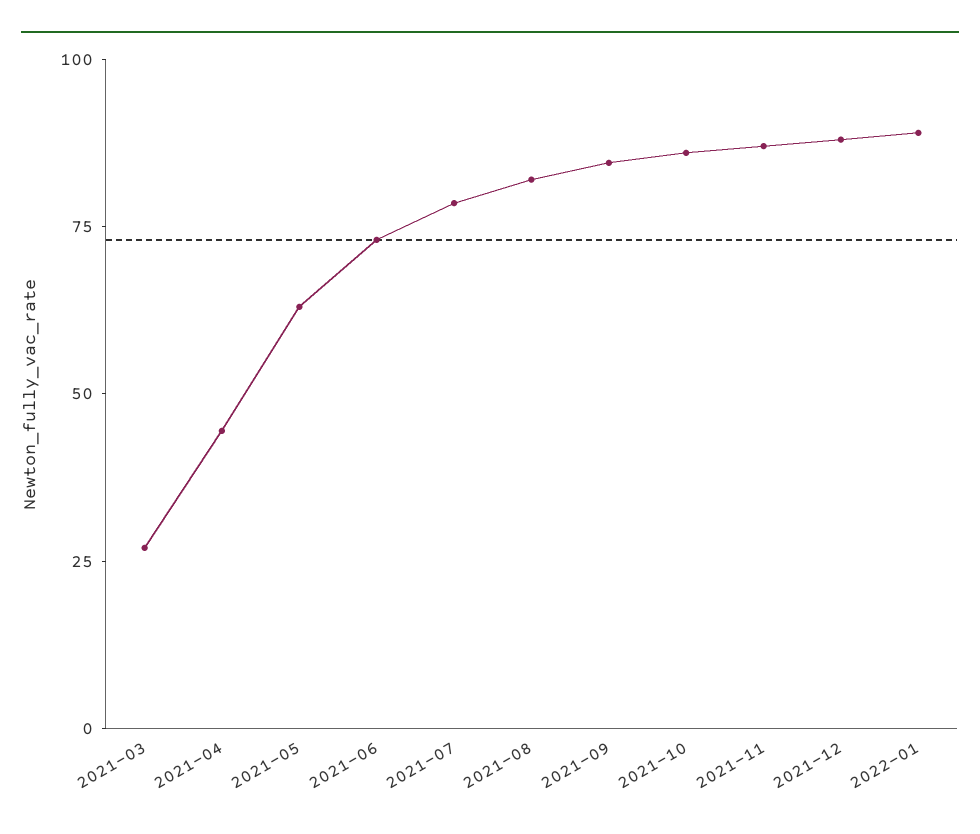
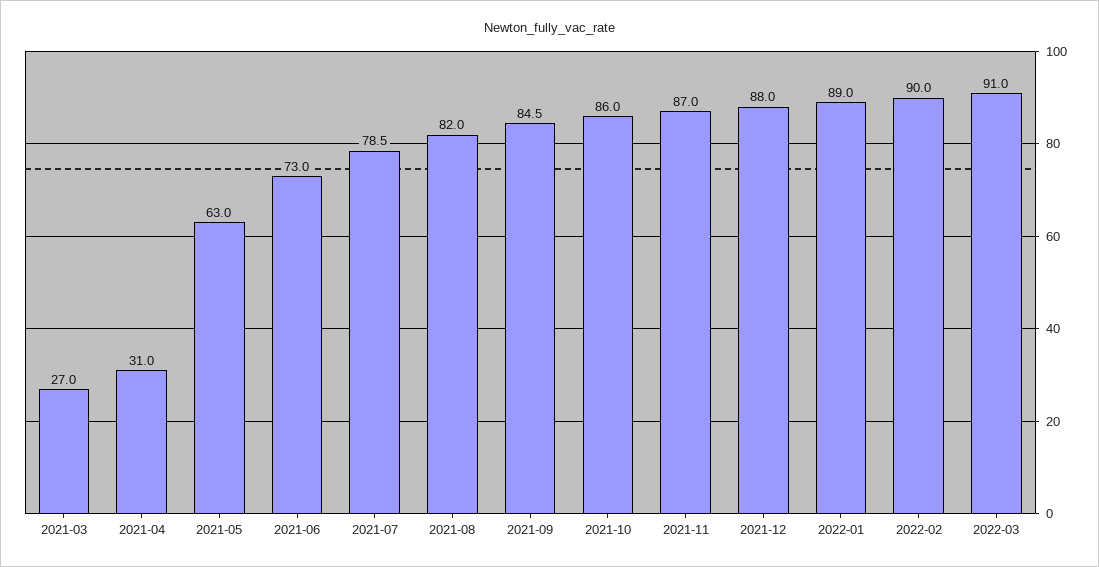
2021-04: 45 -> 31
2022-02: none -> 90
2022-03: none -> 91

